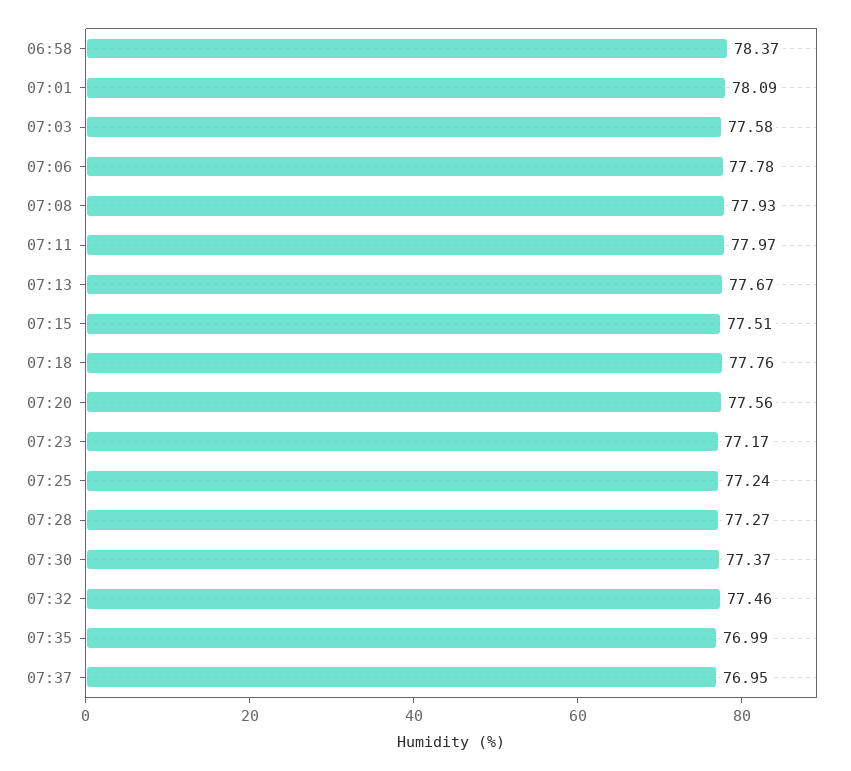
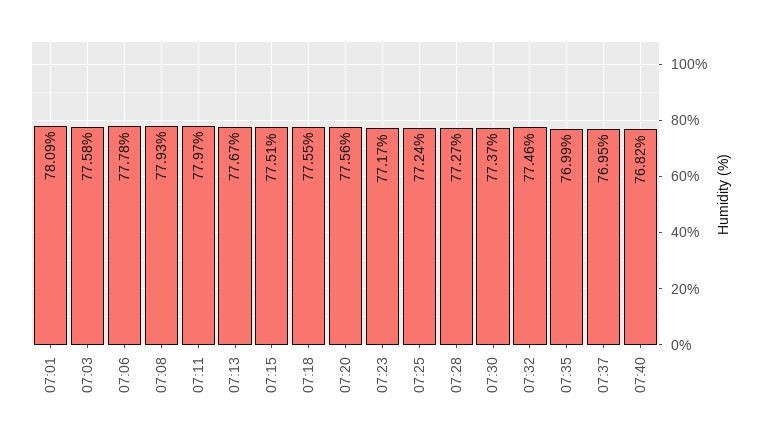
06:58: 78.37 -> none
07:18: 77.76 -> 77.55
07:40: none -> 76.82

